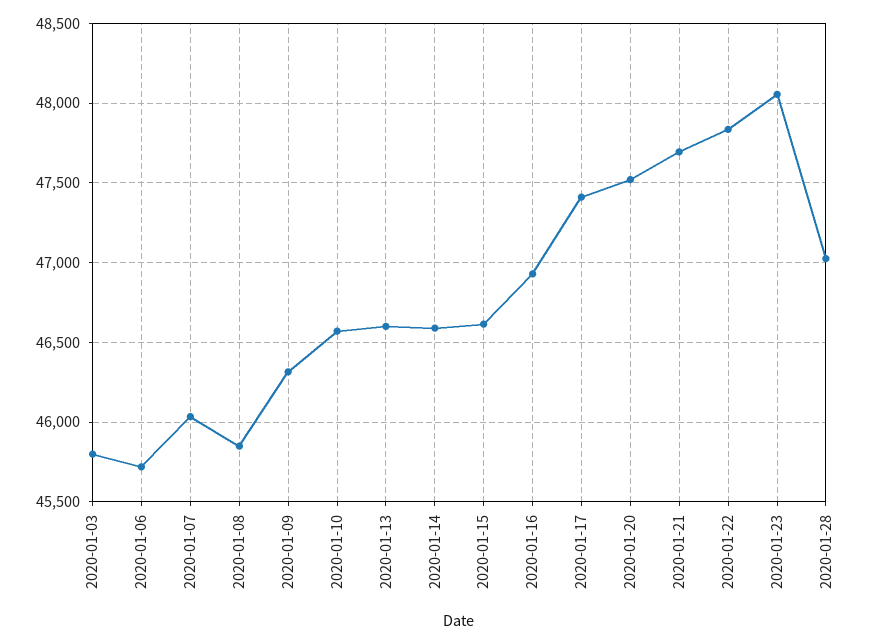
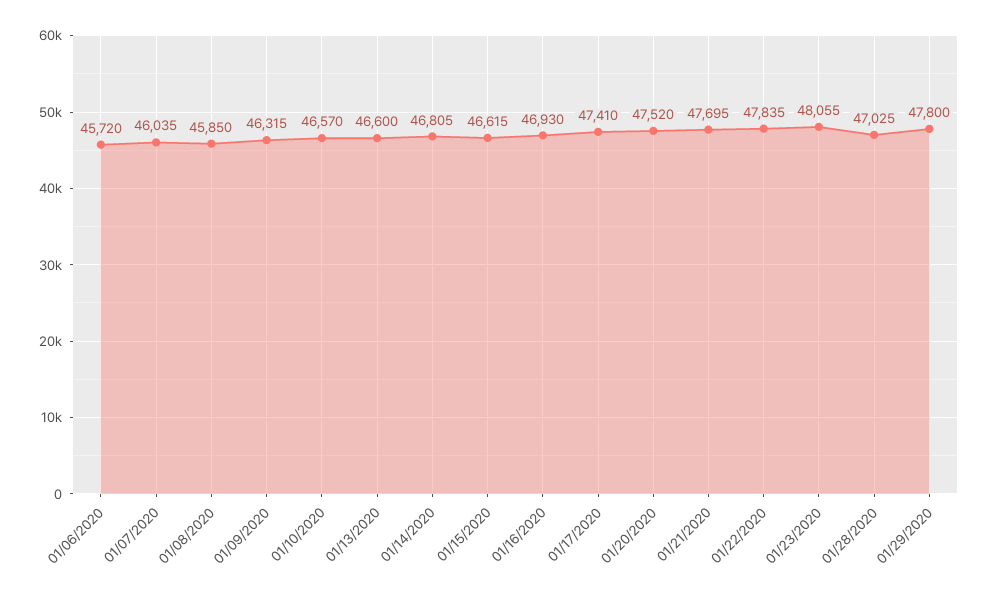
2020-01-03: 45800 -> none
2020-01-14: 46600 -> 46805
01/29/2020: none -> 47800

